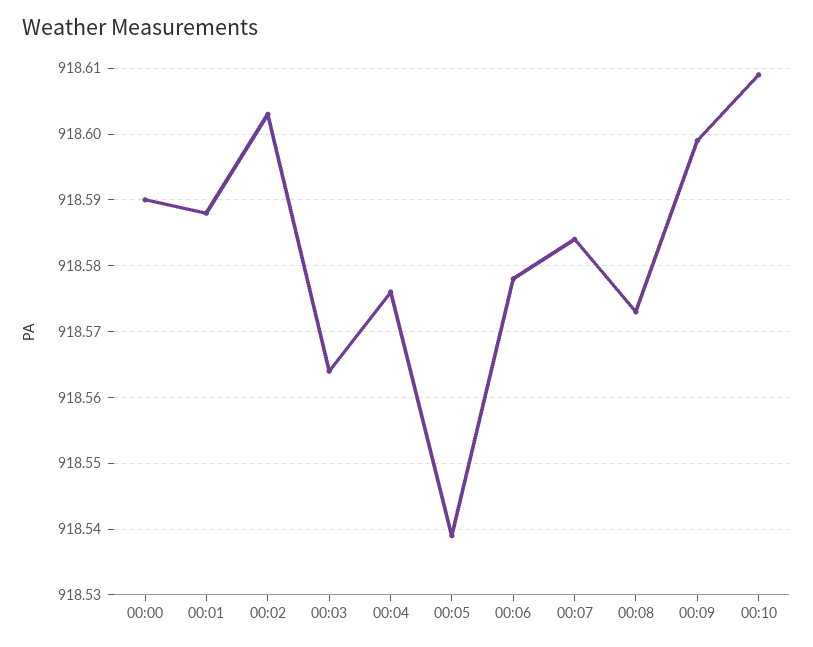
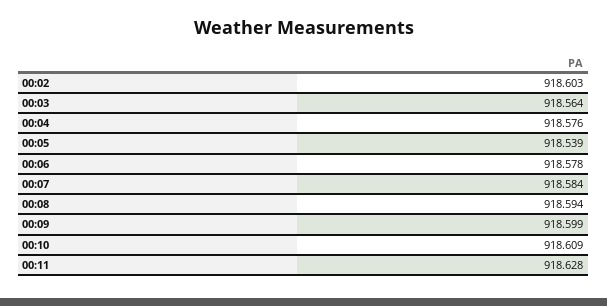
00:00: 918.59 -> none
00:01: 918.588 -> none
00:08: 918.573 -> 918.594
00:11: none -> 918.628

